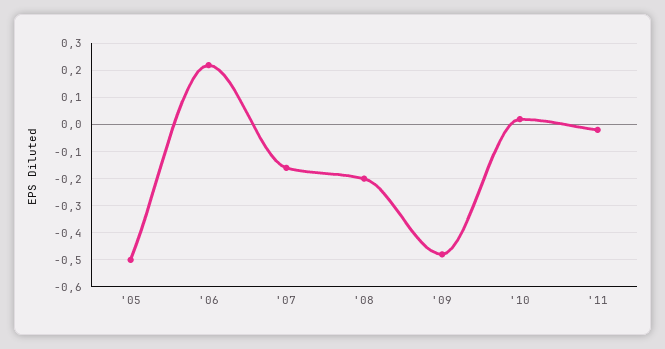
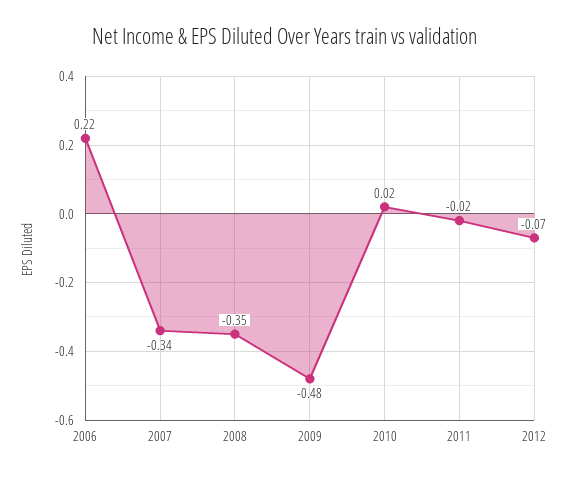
'05: -0.5 -> none
'07: -0.15 -> -0.34
'08: -0.2 -> -0.35
2012: none -> -0.07

